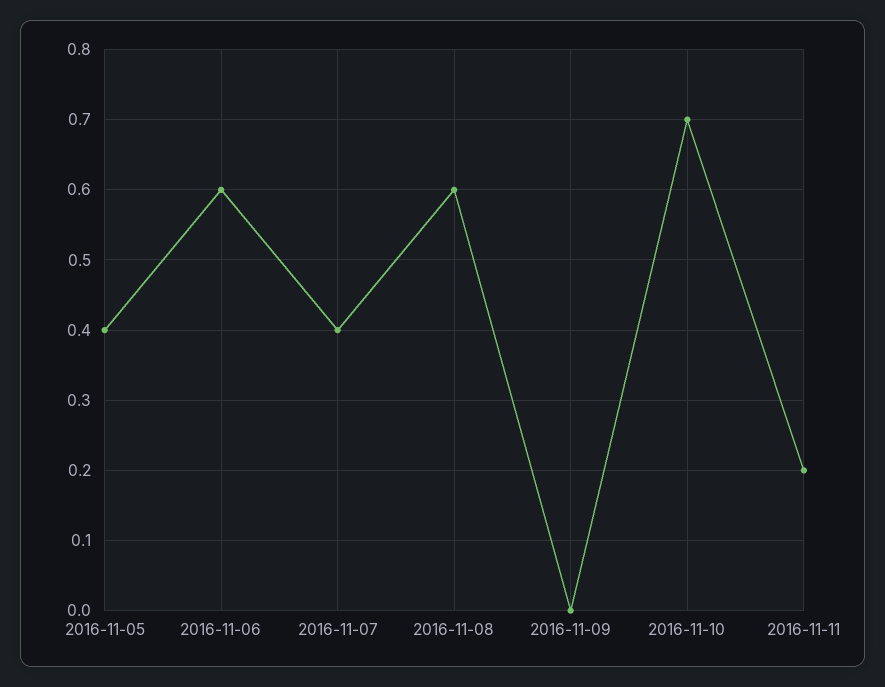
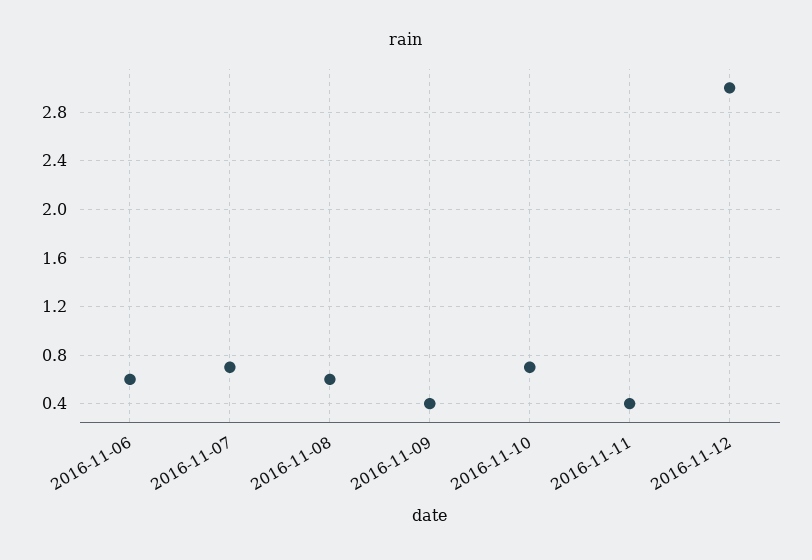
2016-11-05: 0.4 -> none
2016-11-07: 0.4 -> 0.7
2016-11-09: 0 -> 0.4
2016-11-11: 0.2 -> 0.4
2016-11-12: none -> 3

